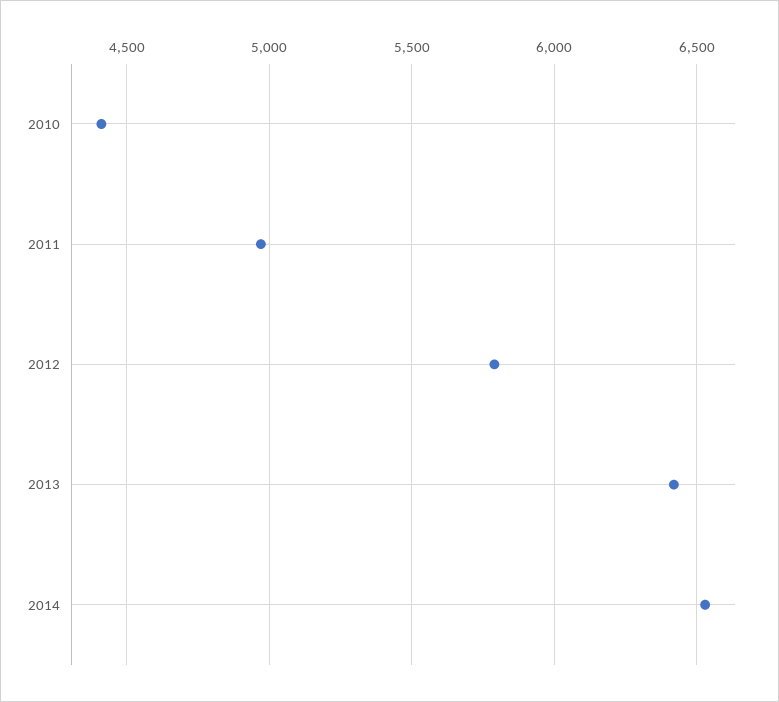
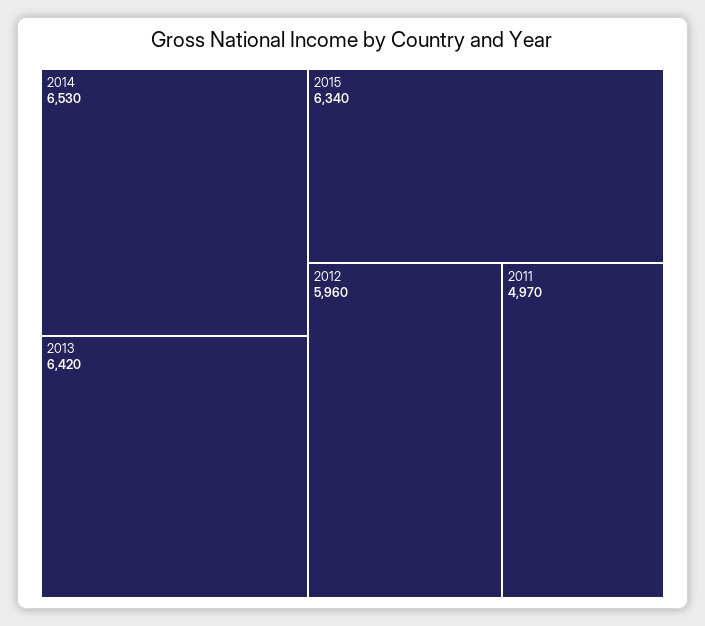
2010: 4400 -> none
2012: 5800 -> 5960
2015: none -> 6340

